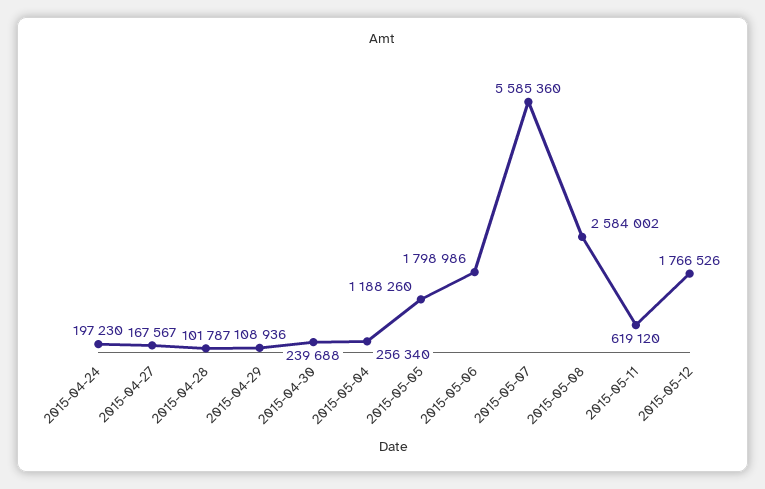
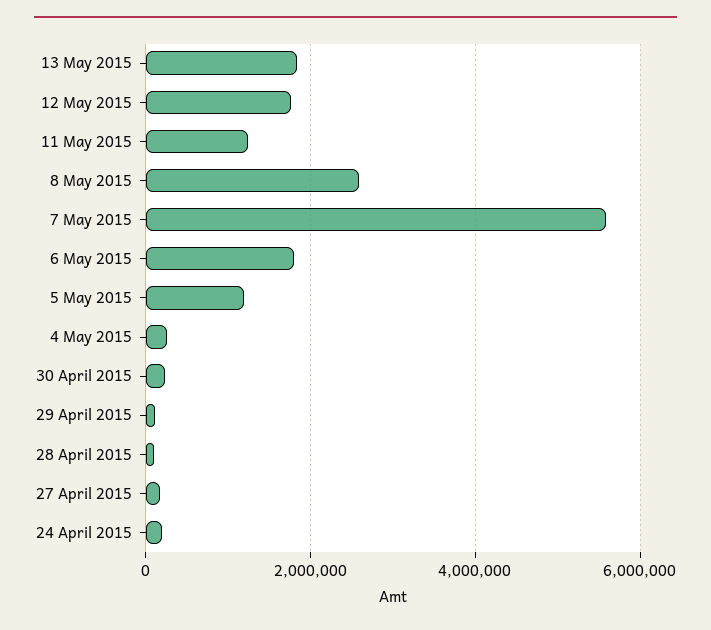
2015-05-11: 619120 -> 1200000
13 May 2015: none -> 1800000

